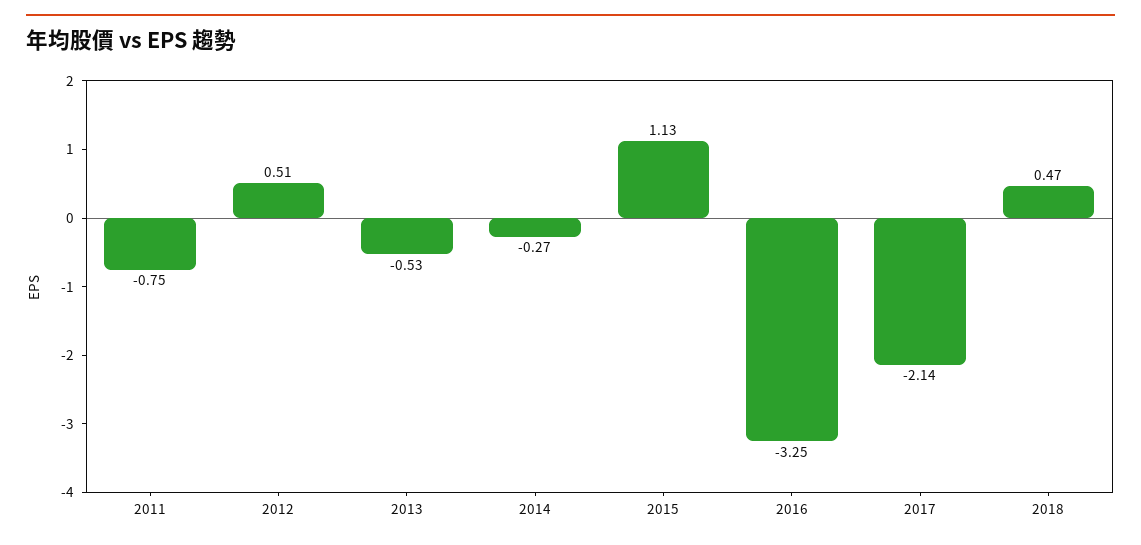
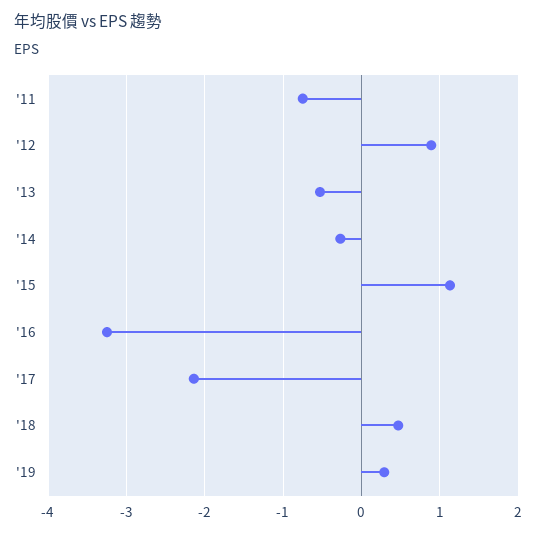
2012: 0.51 -> 0.9
'19: none -> 0.3

